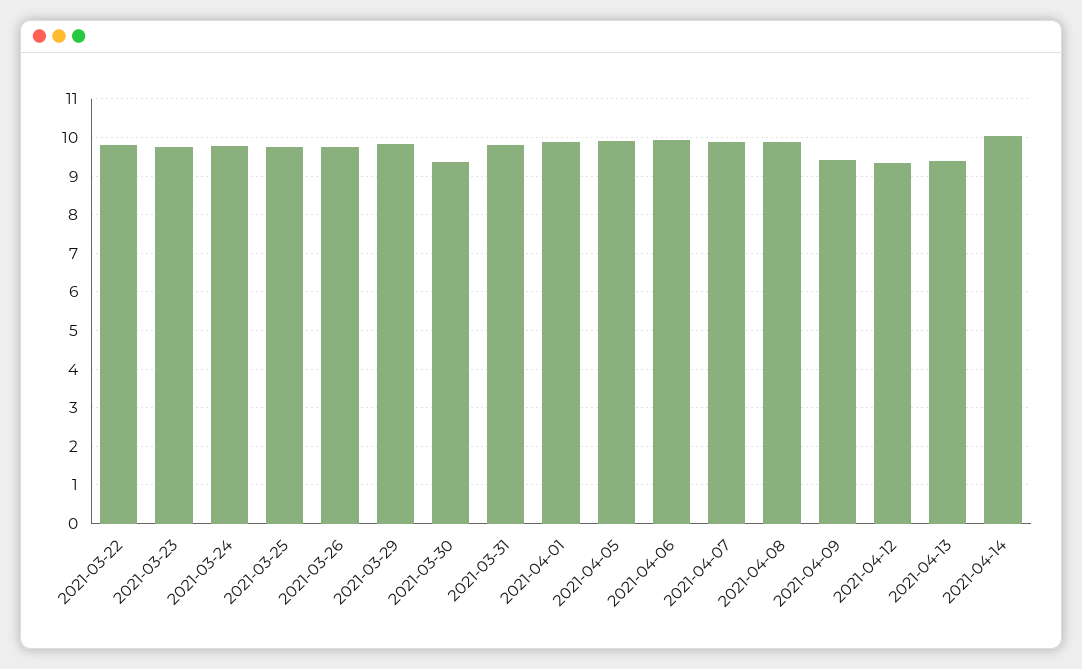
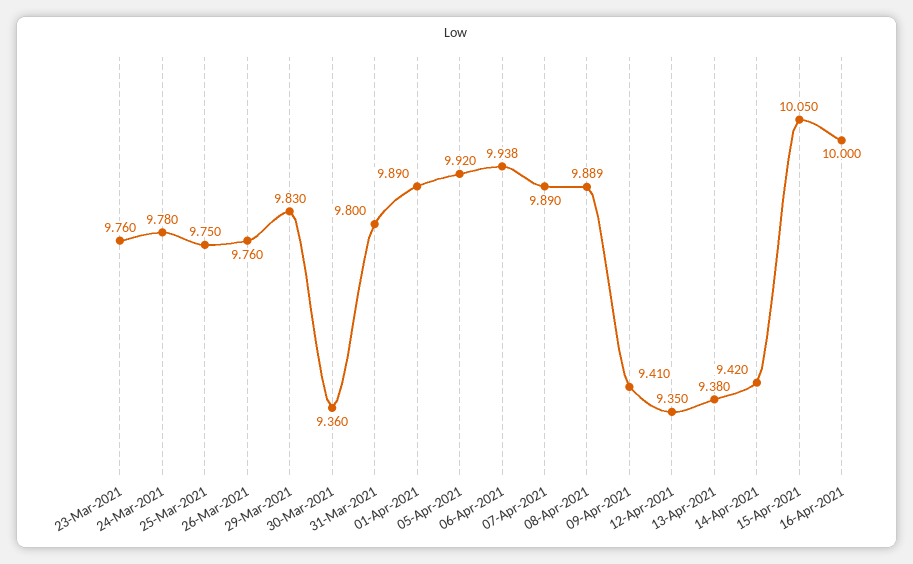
2021-03-22: 9.8 -> none
2021-04-14: 10 -> 9.42
15-Apr-2021: none -> 10.05
16-Apr-2021: none -> 10

